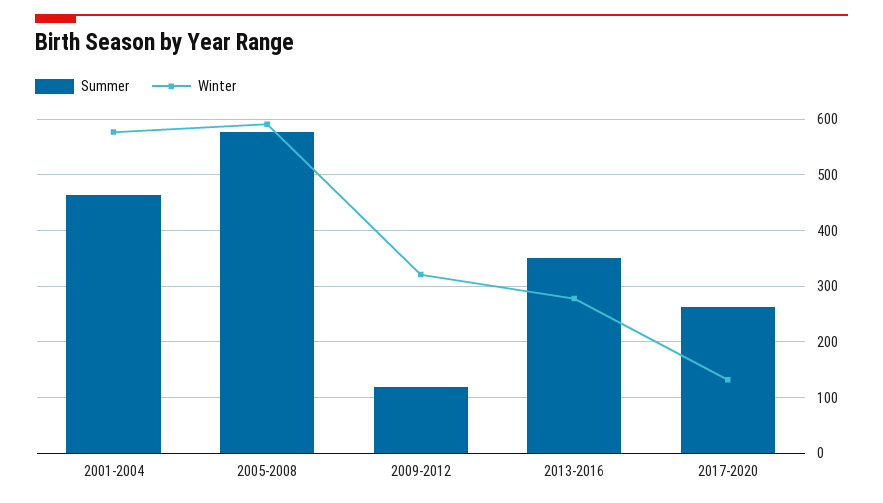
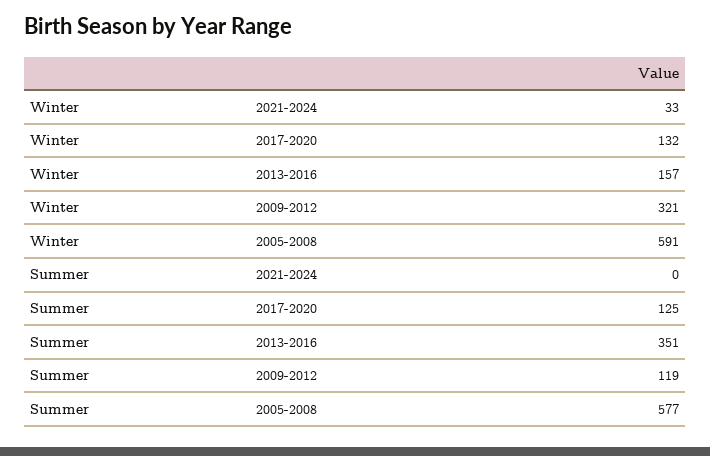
Summer, 2001-2004: 460 -> none
Winter, 2001-2004: 580 -> none
Winter, 2013-2016: 280 -> 157
Summer, 2017-2020: 260 -> 125
Winter, 2021-2024: none -> 33
Summer, 2021-2024: none -> 0

